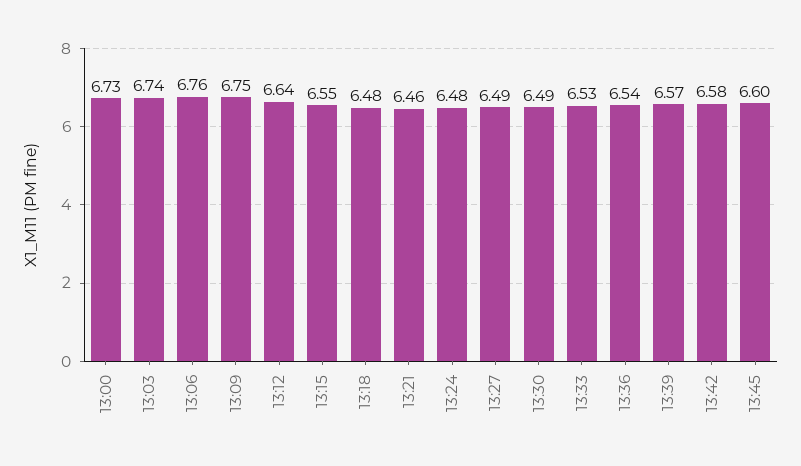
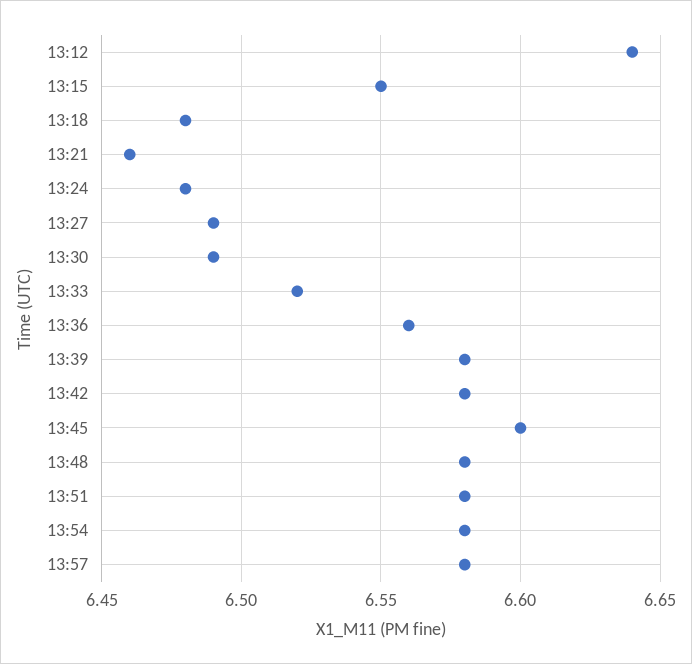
13:00: 6.73 -> none
13:03: 6.74 -> none
13:06: 6.76 -> none
13:09: 6.75 -> none
13:33: 6.53 -> 6.52
13:36: 6.54 -> 6.56
13:39: 6.57 -> 6.58
13:48: none -> 6.58
13:51: none -> 6.58
13:54: none -> 6.58
13:57: none -> 6.58

